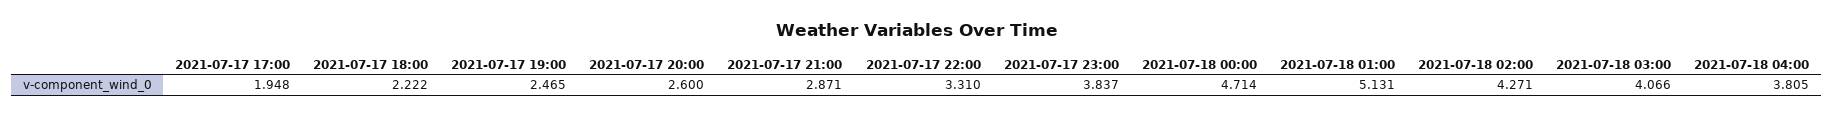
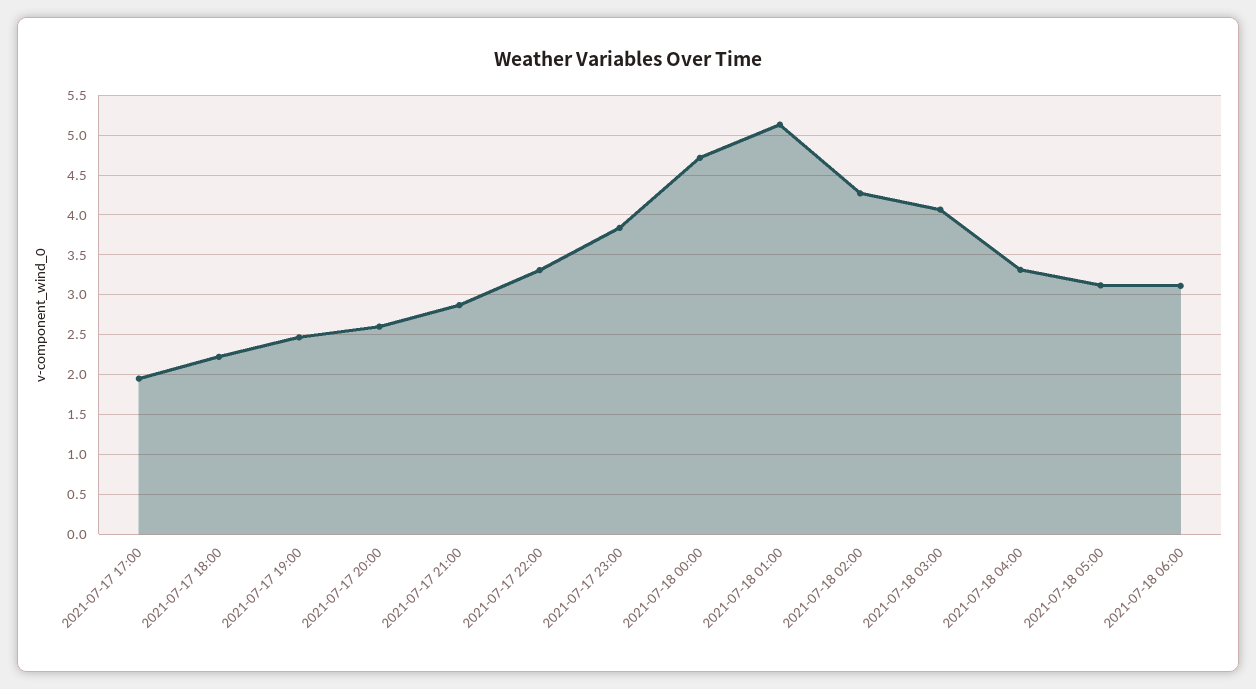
2021-07-18 04:00: 3.805 -> 3.3
2021-07-18 05:00: none -> 3.1
2021-07-18 06:00: none -> 3.1

